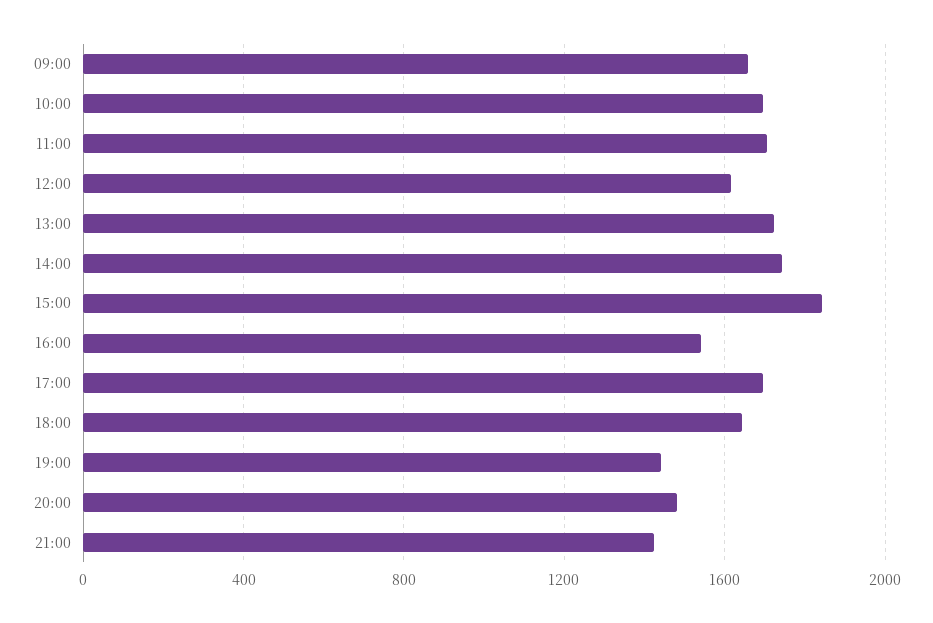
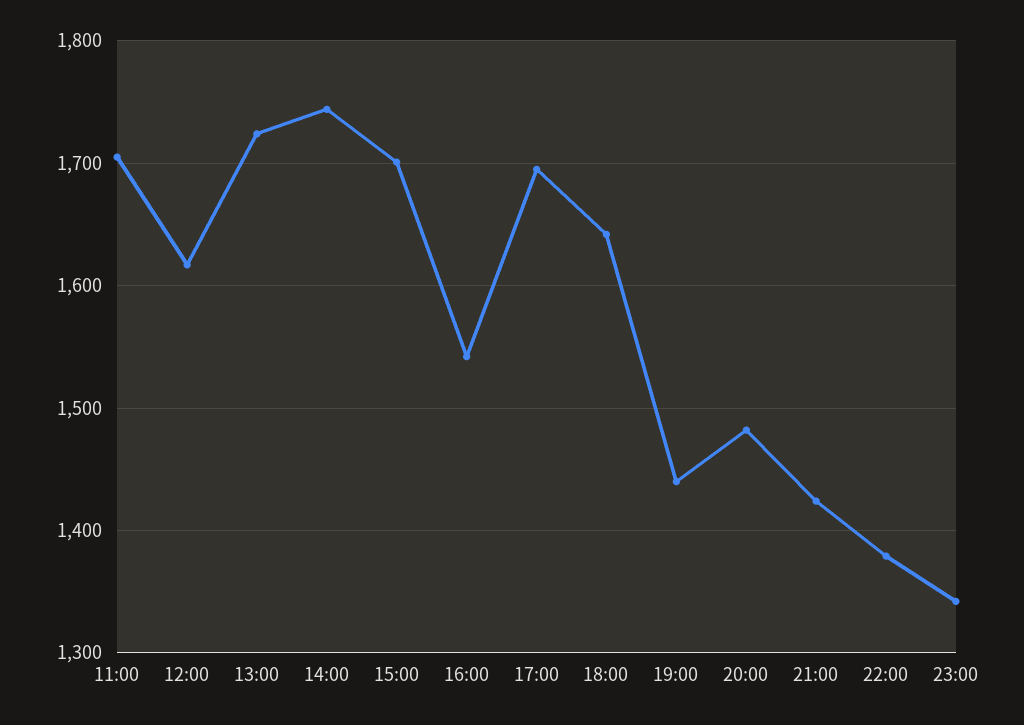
09:00: 1650 -> none
10:00: 1700 -> none
15:00: 1850 -> 1700
22:00: none -> 1380
23:00: none -> 1340

